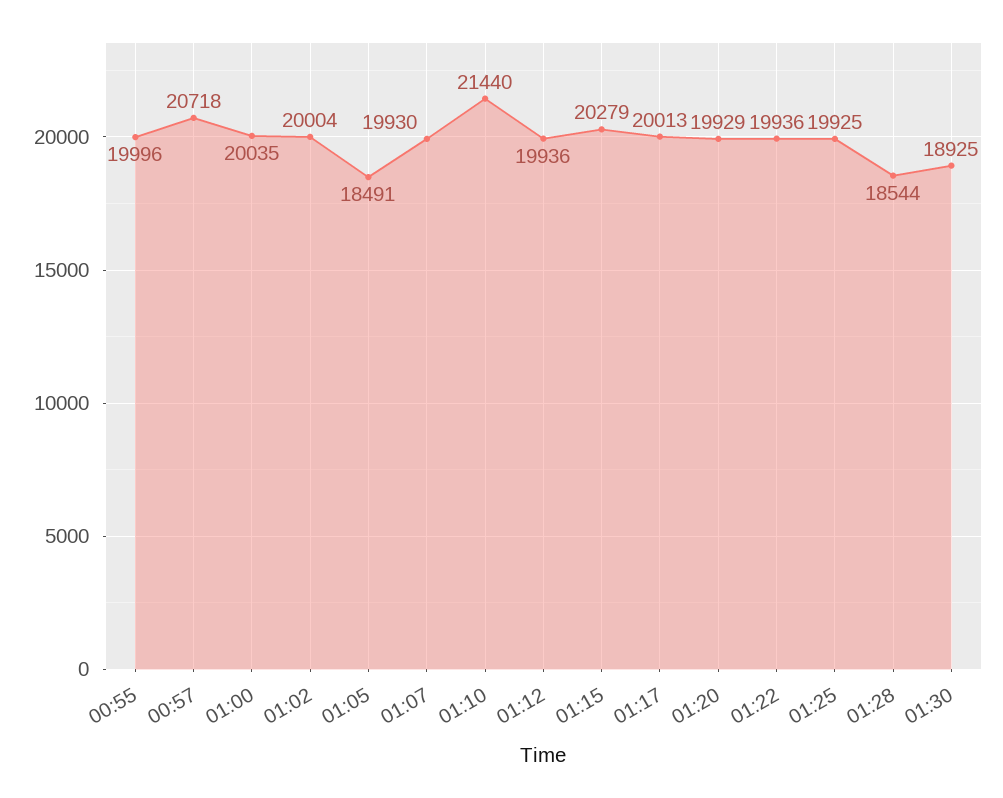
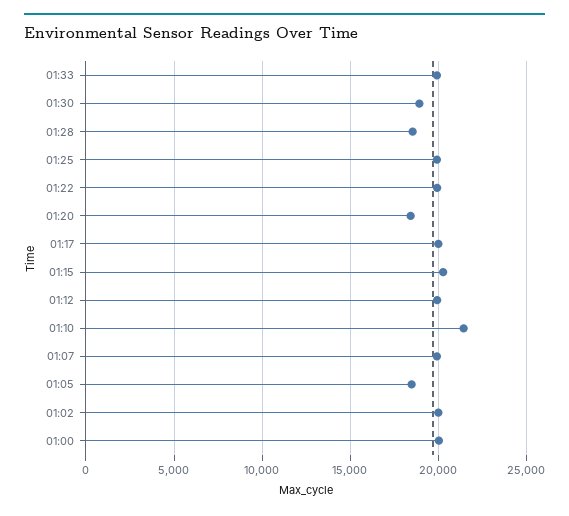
00:55: 19996 -> none
00:57: 20718 -> none
01:20: 19929 -> 18500
01:33: none -> 20000

